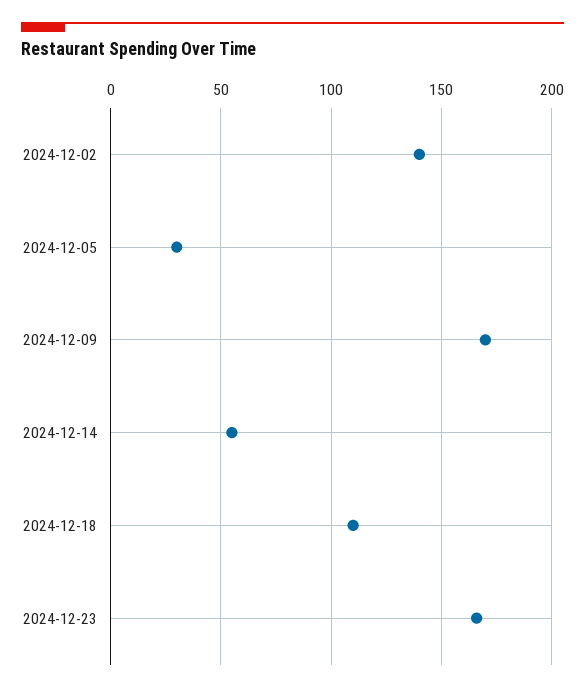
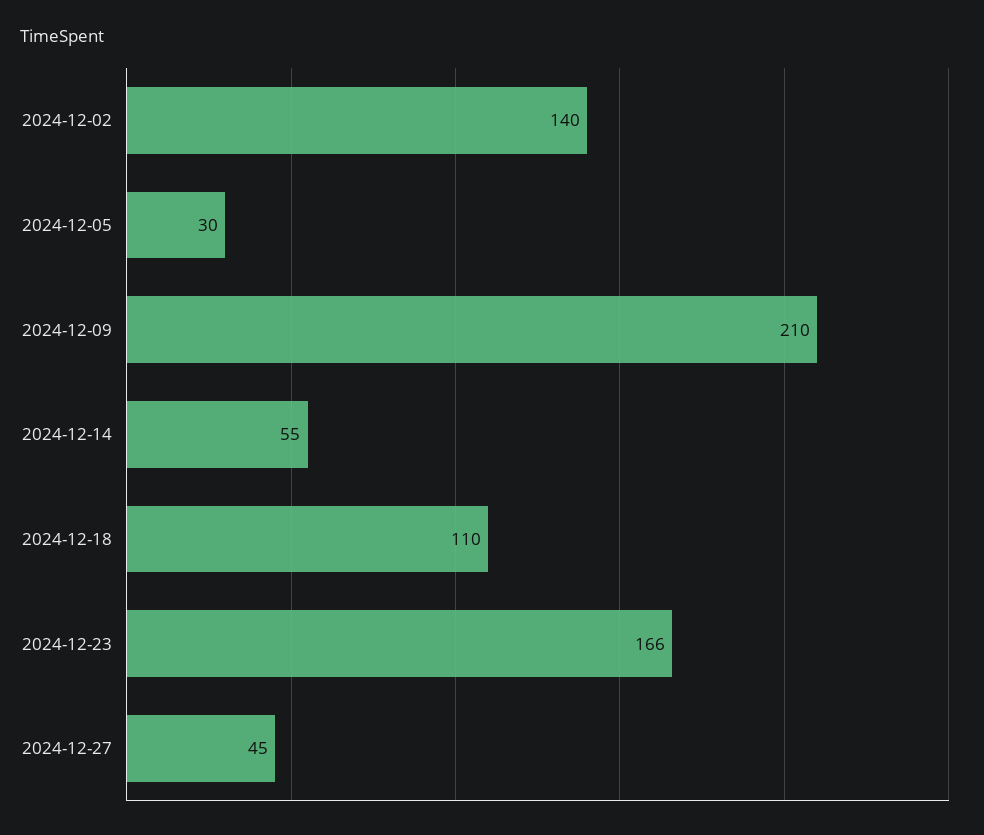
2024-12-09: 170 -> 210
2024-12-27: none -> 45

